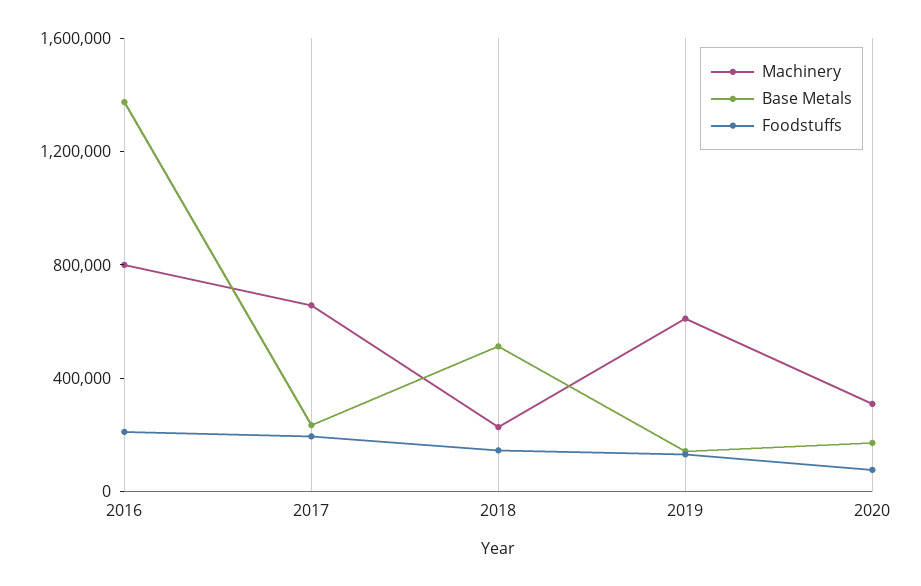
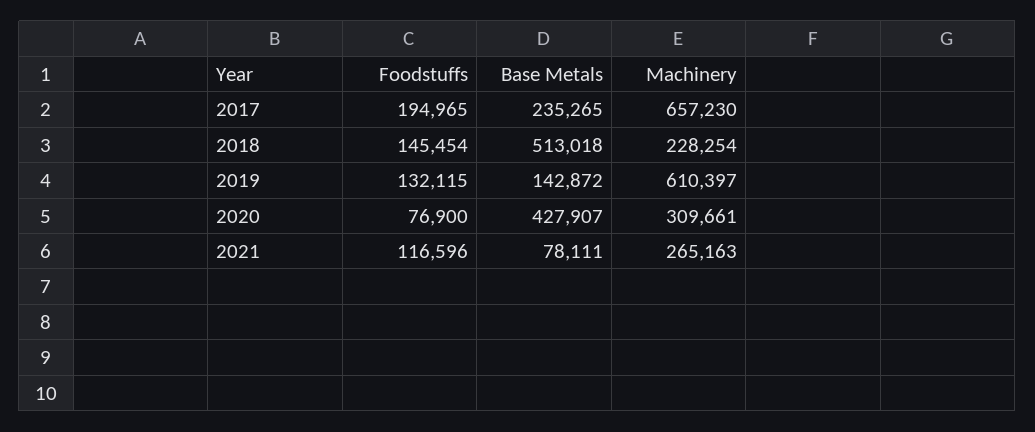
Machinery, 2016: 800000 -> none
Base Metals, 2016: 1400000 -> none
Foodstuffs, 2016: 200000 -> none
Base Metals, 2020: 200000 -> 427907
Foodstuffs, 2021: none -> 116596
Base Metals, 2021: none -> 78111
Machinery, 2021: none -> 265163

